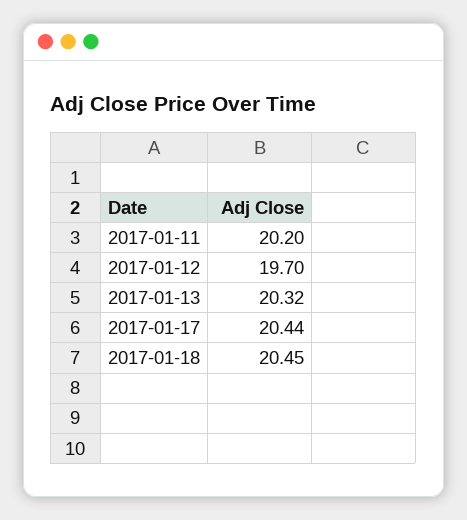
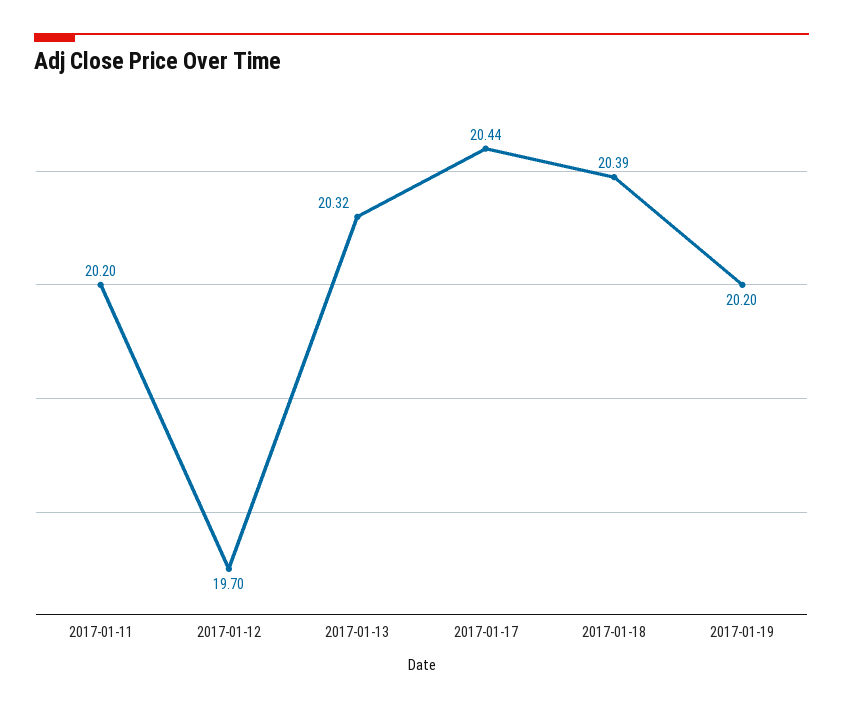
2017-01-18: 20.45 -> 20.39
2017-01-19: none -> 20.2

